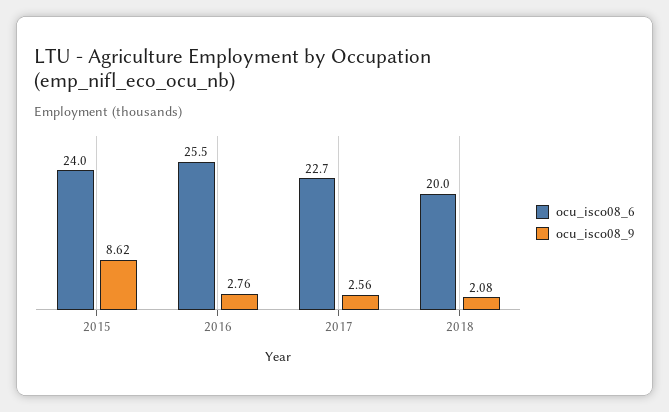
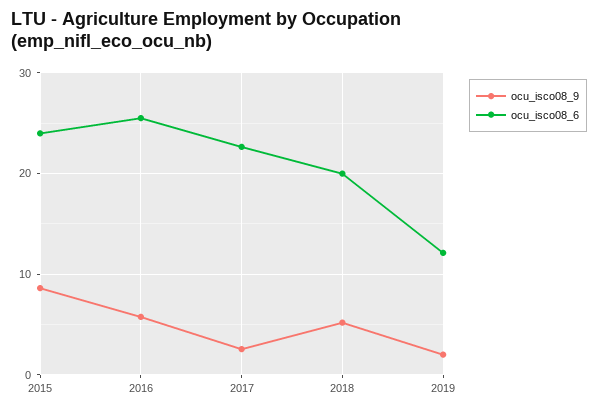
ocu_isco08_9, 2016: 2.76 -> 6
ocu_isco08_9, 2018: 2.08 -> 5
ocu_isco08_9, 2019: none -> 2
ocu_isco08_6, 2019: none -> 12

